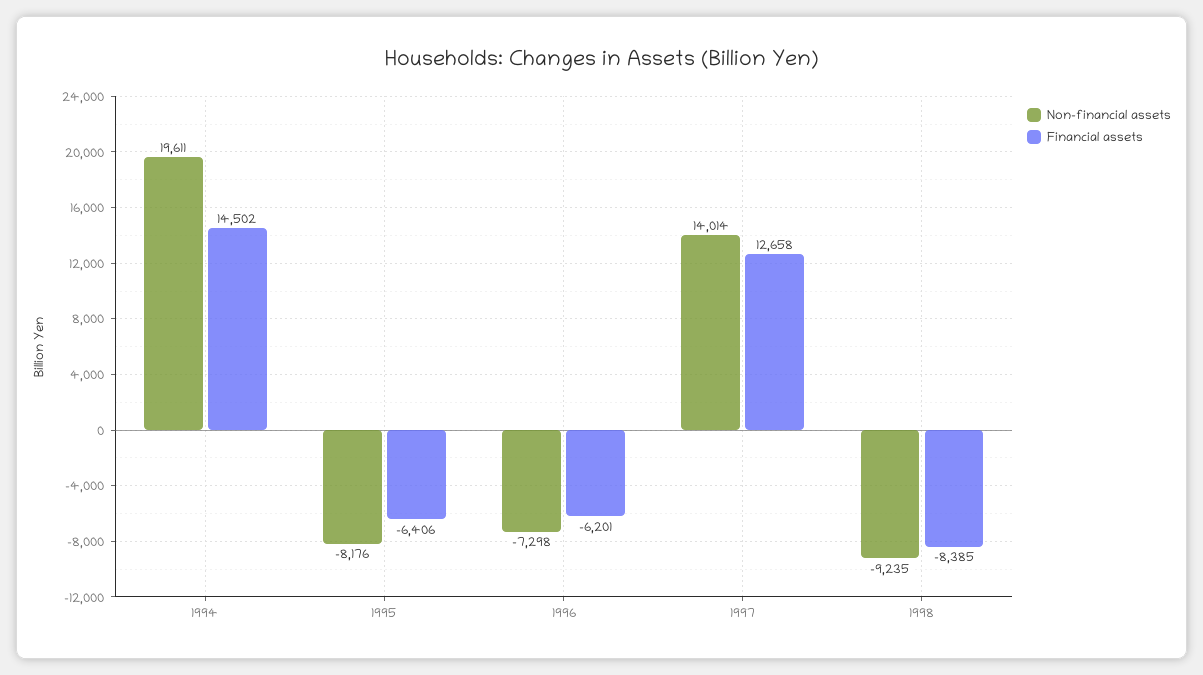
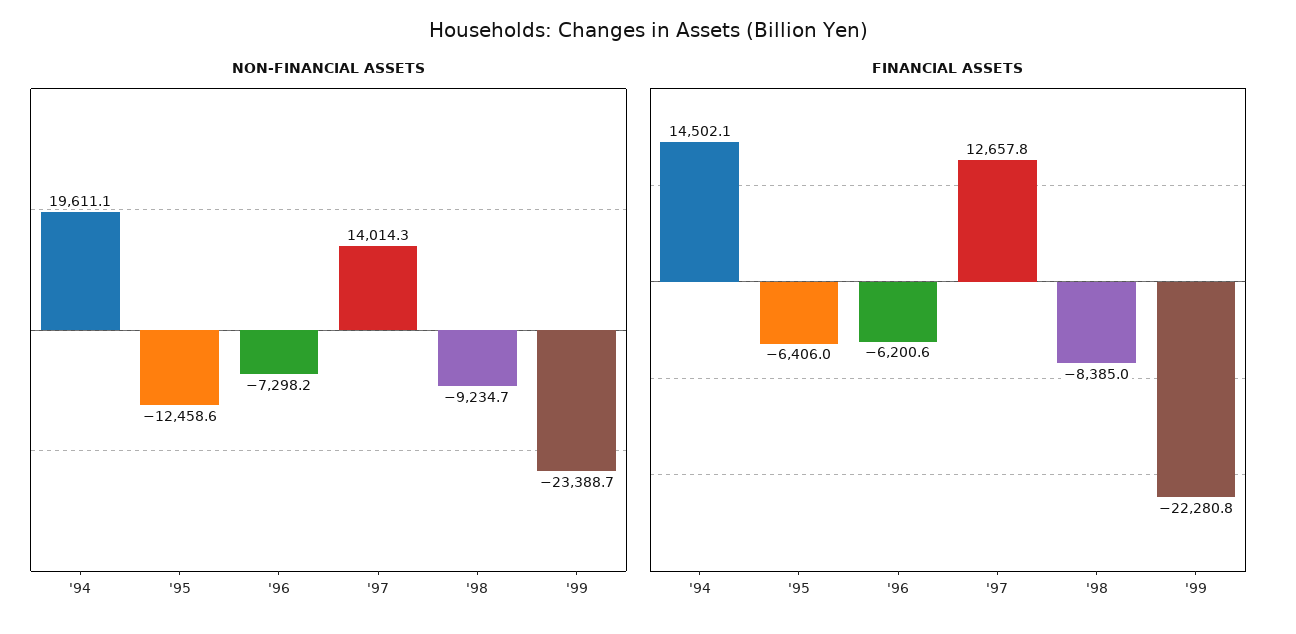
Non-financial assets, 1995: -8176 -> -12458.6
Non-financial assets, '99: none -> -23388.7
Financial assets, '99: none -> -22280.8

